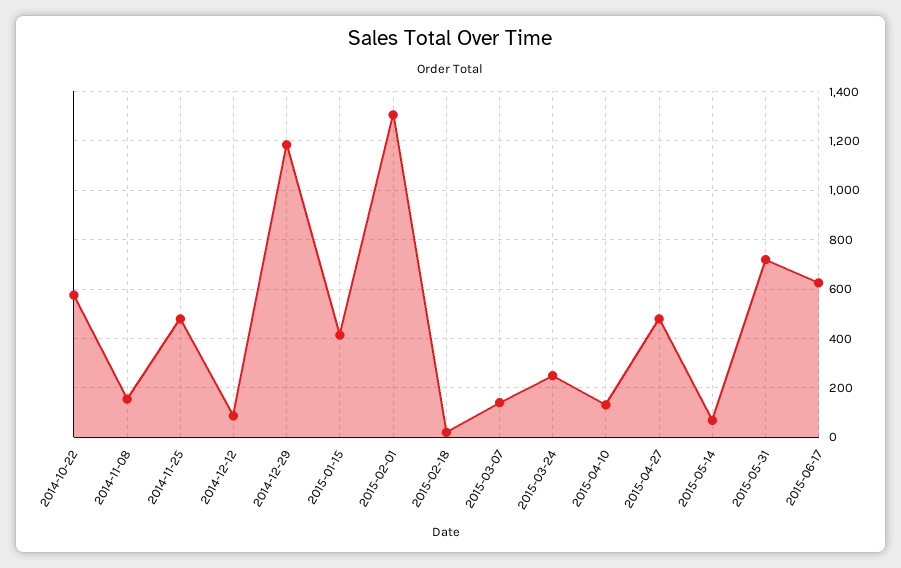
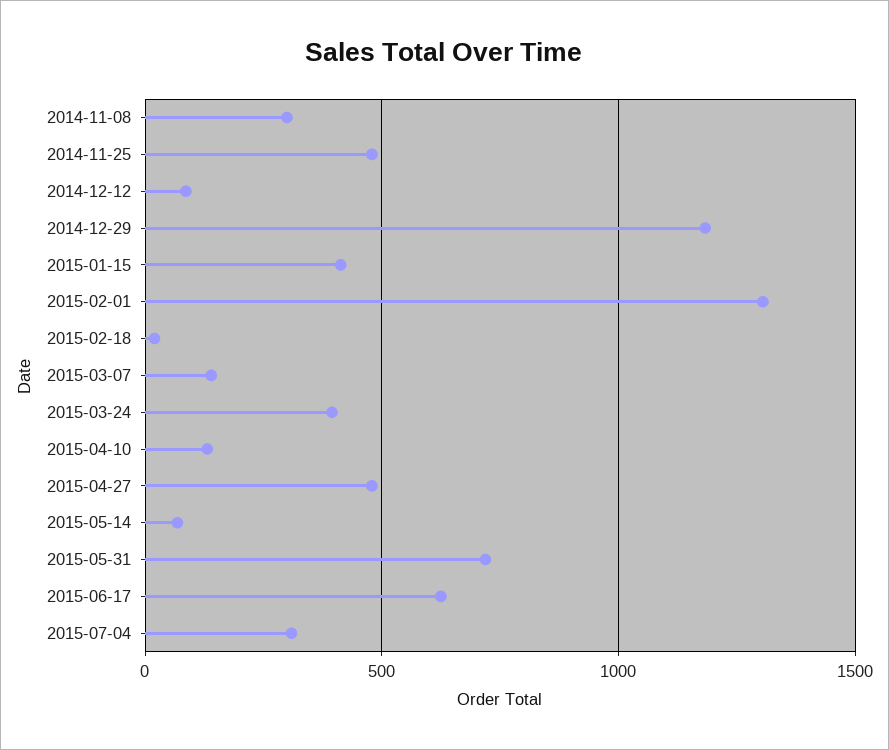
2014-10-22: 575 -> none
2014-11-08: 150 -> 300
2015-03-24: 250 -> 400
2015-07-04: none -> 300

